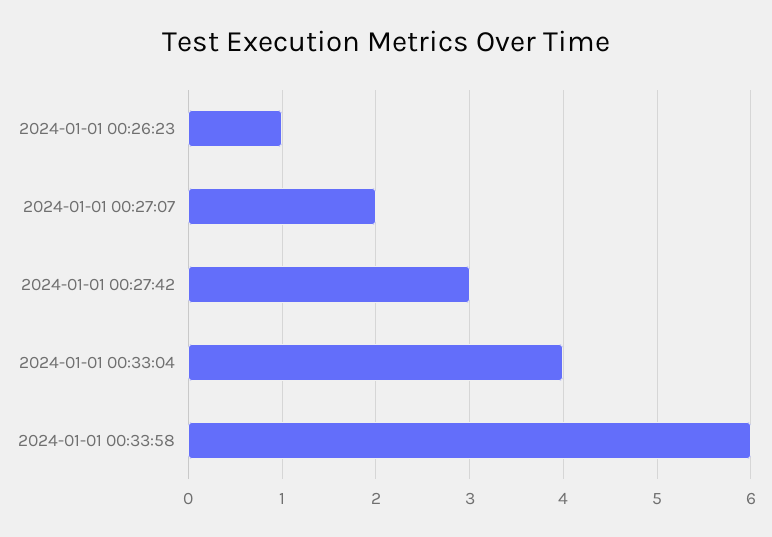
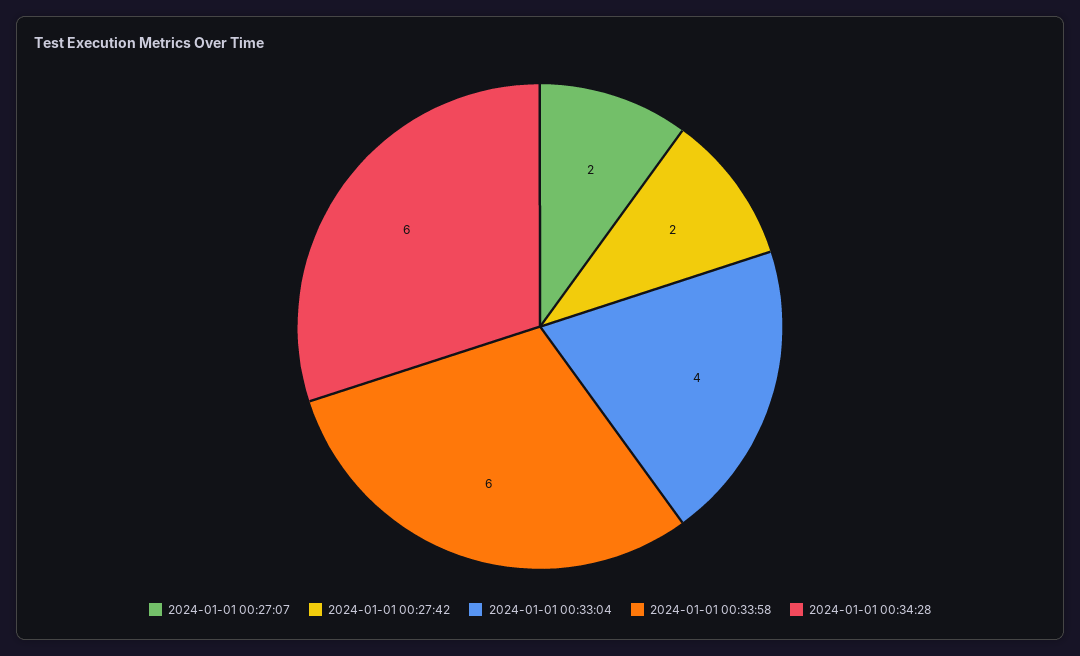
2024-01-01 00:26:23: 1 -> none
2024-01-01 00:27:42: 3 -> 2
2024-01-01 00:34:28: none -> 6

